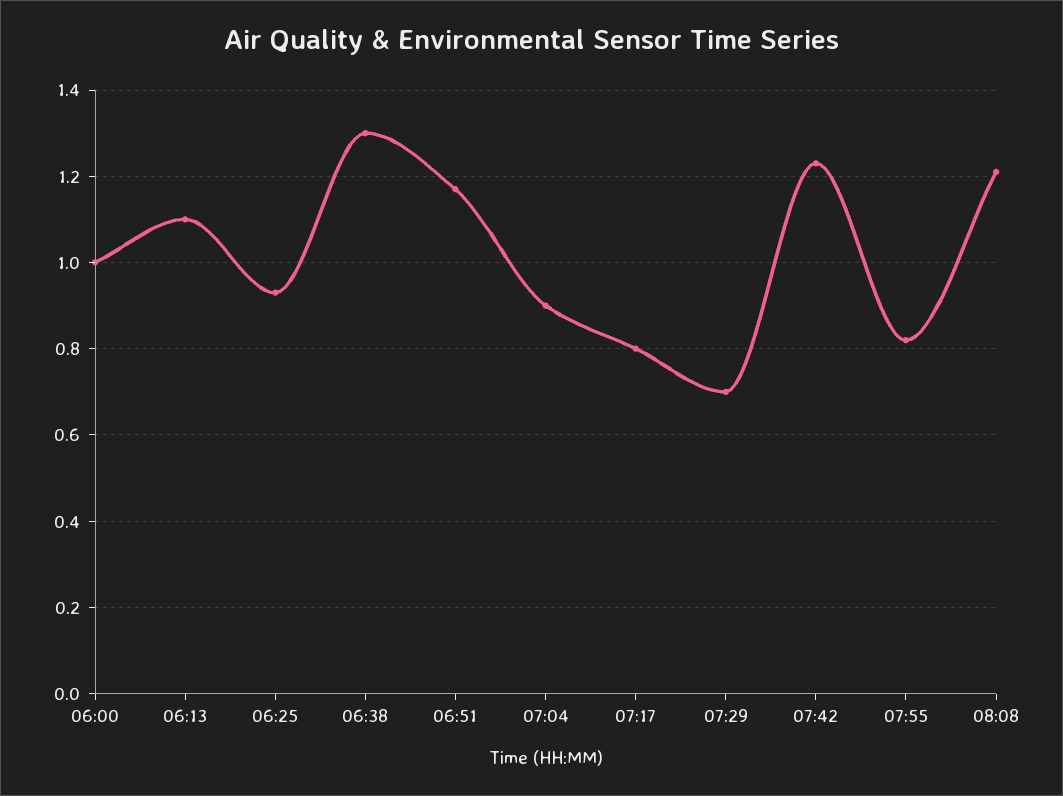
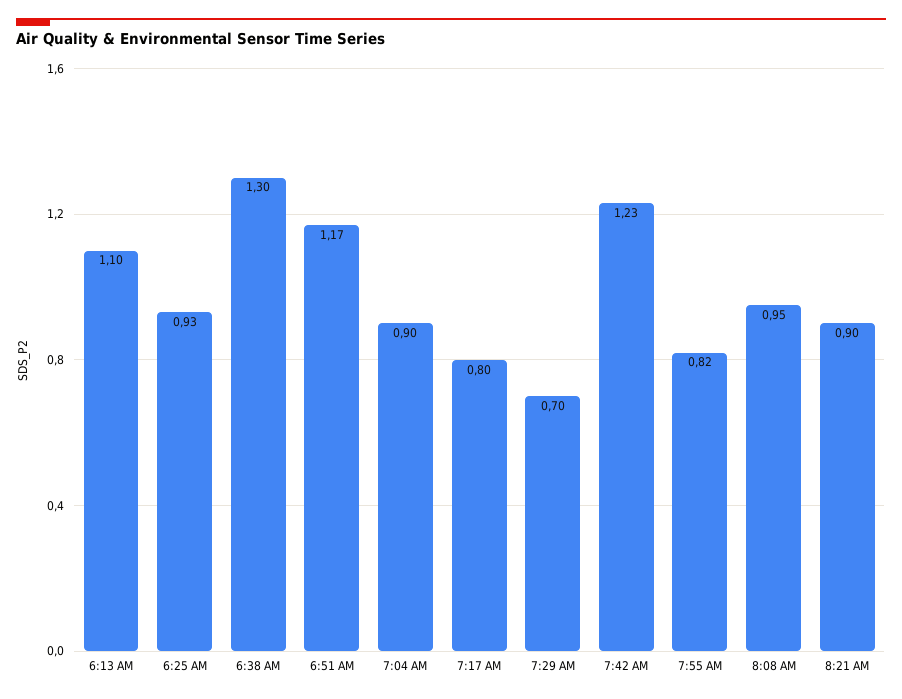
06:00: 1 -> none
08:08: 1.2 -> 0.95
8:21 AM: none -> 0.9

